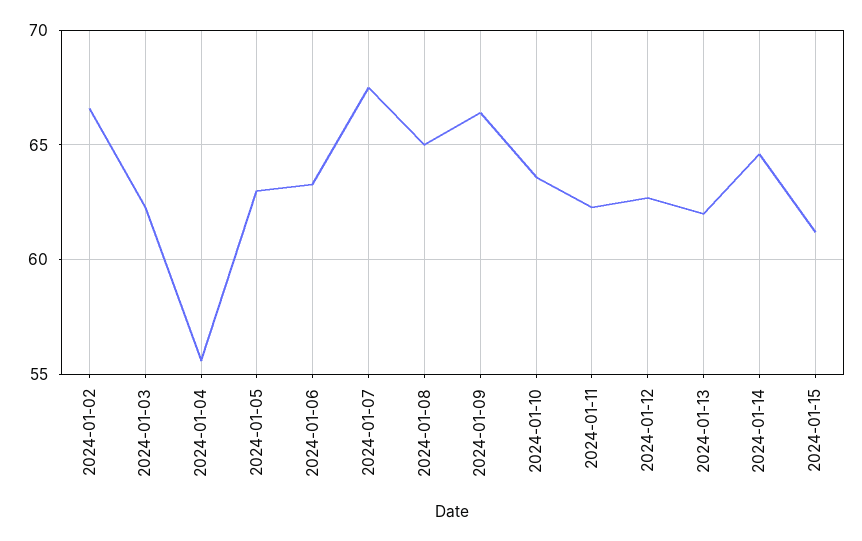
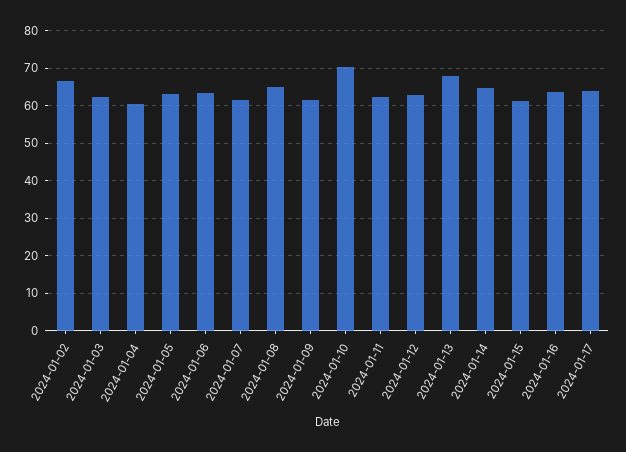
2024-01-04: 55.5 -> 60
2024-01-07: 67.5 -> 62
2024-01-09: 66.5 -> 62
2024-01-10: 63.5 -> 70
2024-01-13: 62 -> 68
2024-01-16: none -> 64
2024-01-17: none -> 64

